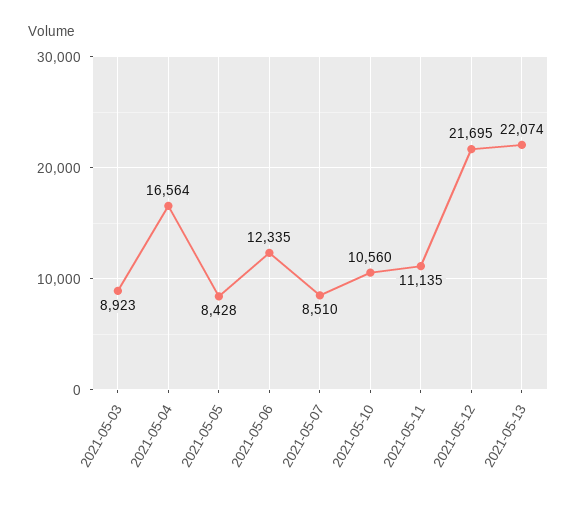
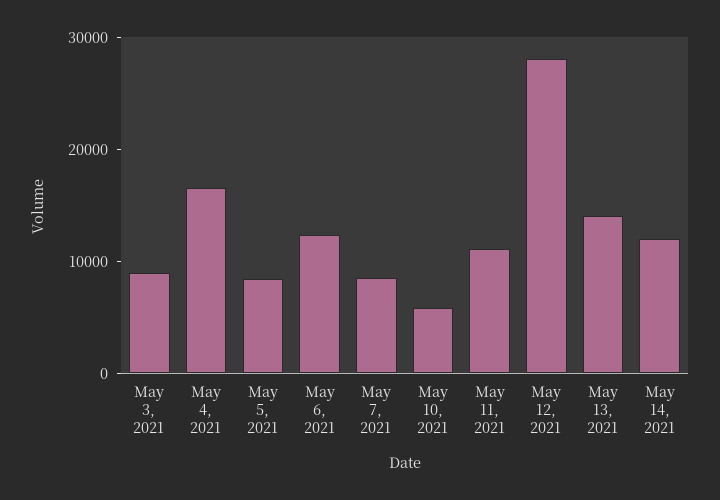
2021-05-10: 10560 -> 6000
2021-05-12: 21695 -> 28000
2021-05-13: 22074 -> 14000
May 14, 2021: none -> 12000

